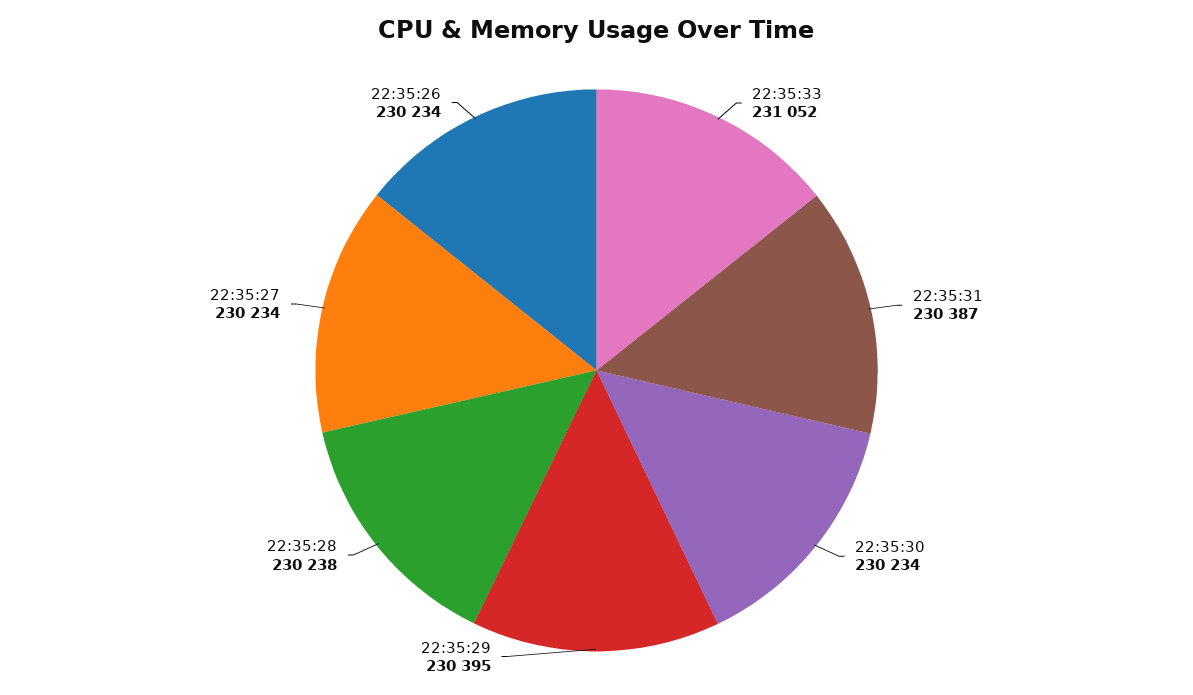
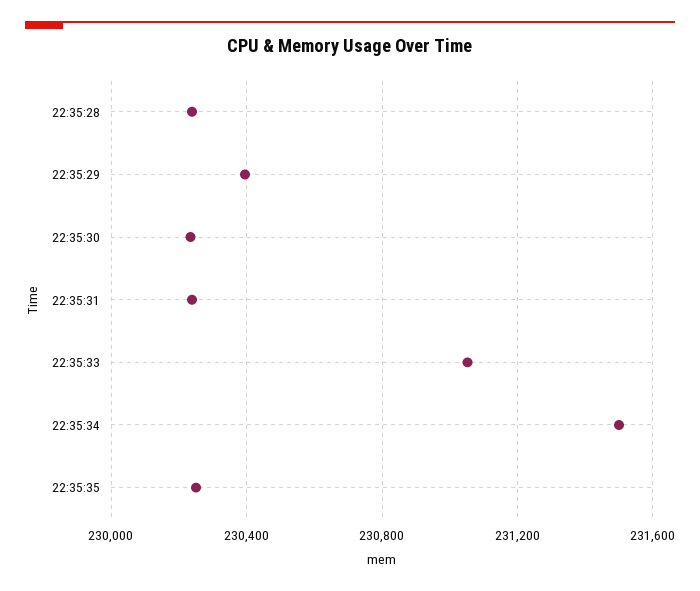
22:35:31: 230387 -> 230250
22:35:27: 230234 -> none
22:35:26: 230234 -> none
22:35:34: none -> 231500
22:35:35: none -> 230250

